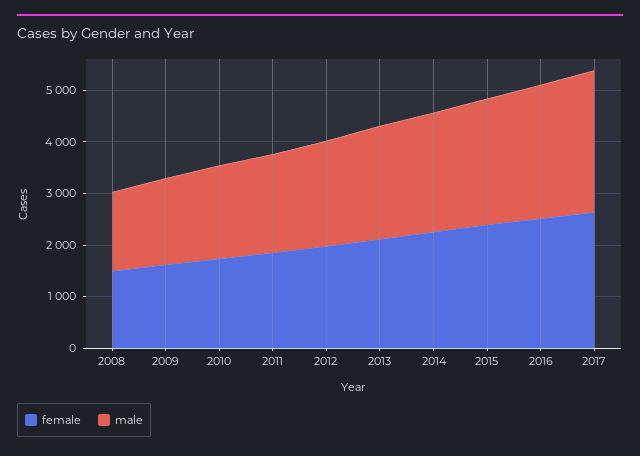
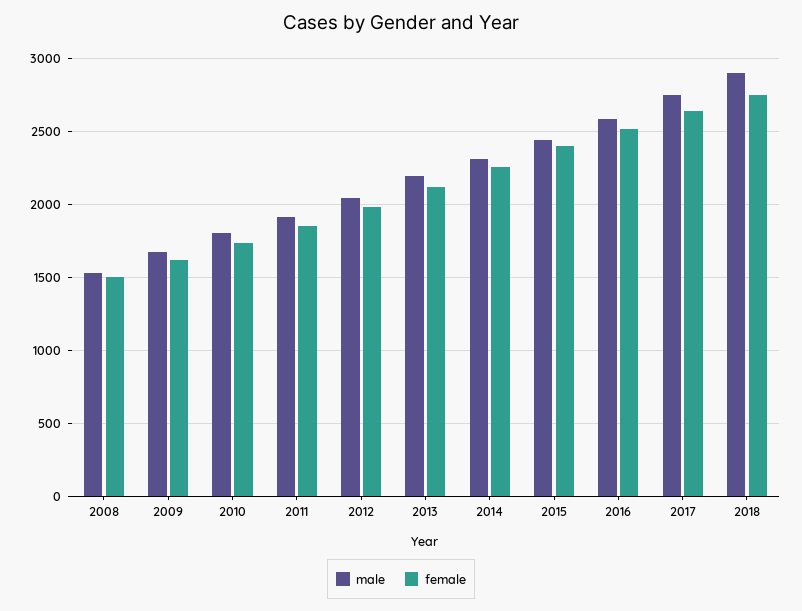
male, 2018: none -> 2900
female, 2018: none -> 2750

